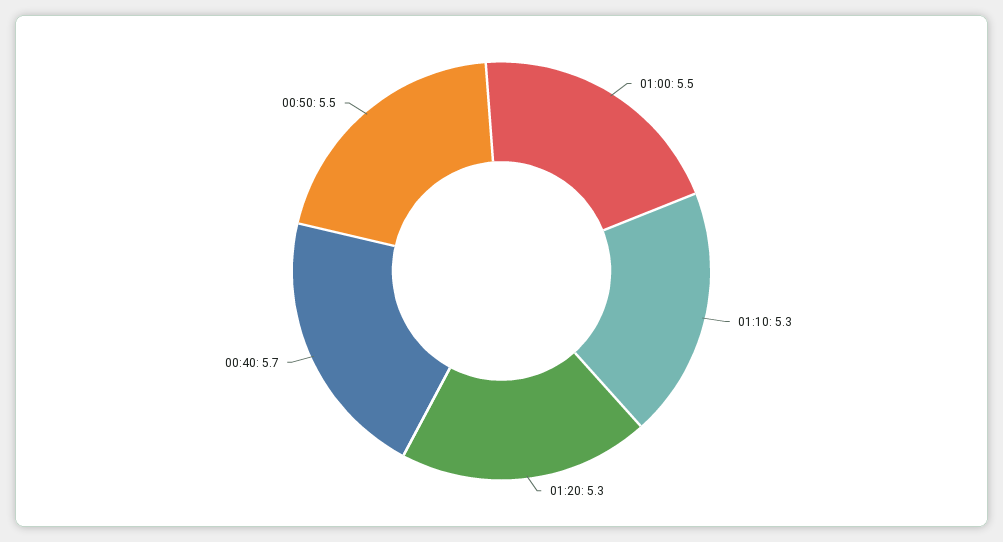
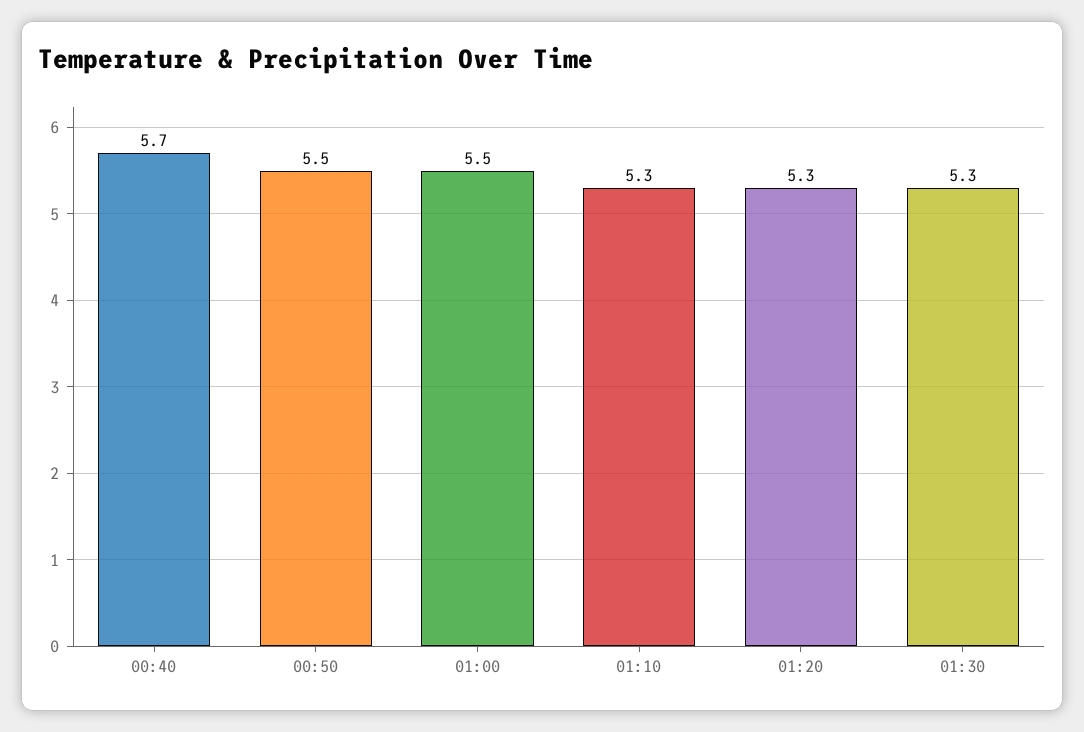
01:30: none -> 5.3

